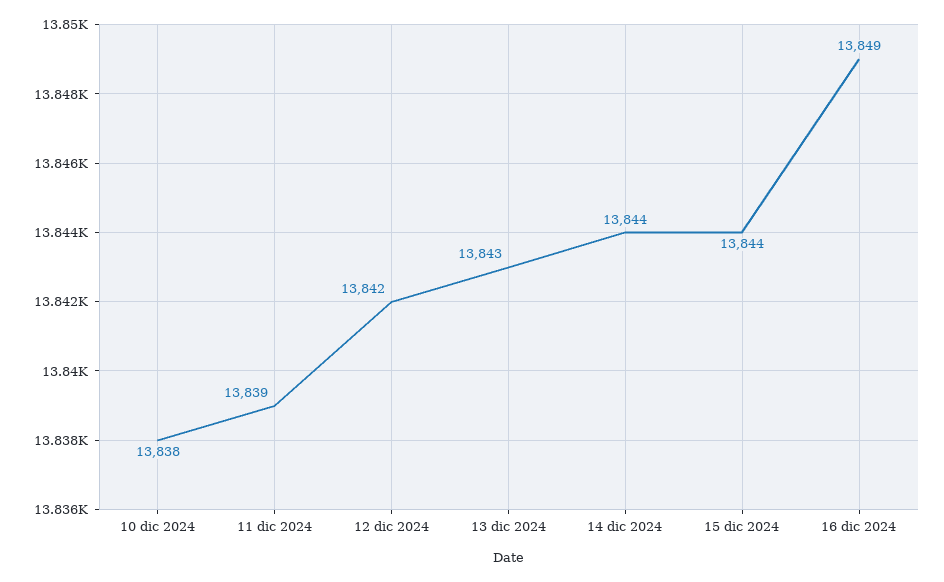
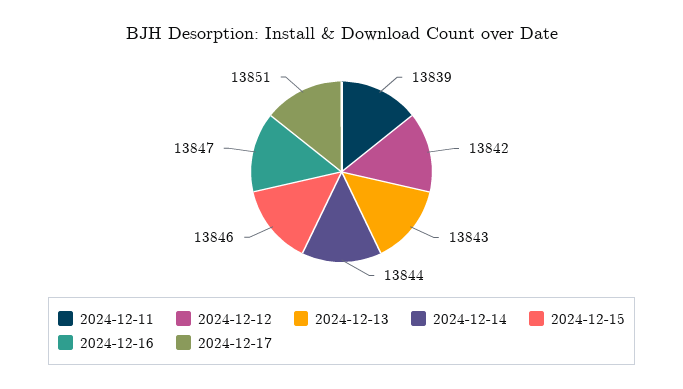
10 dic 2024: 13838 -> none
15 dic 2024: 13844 -> 13846
16 dic 2024: 13849 -> 13847
2024-12-17: none -> 13851

